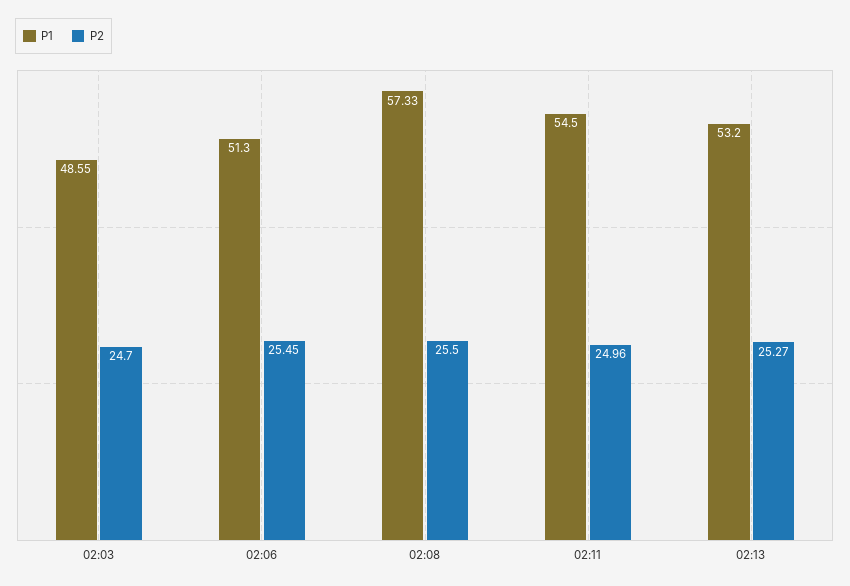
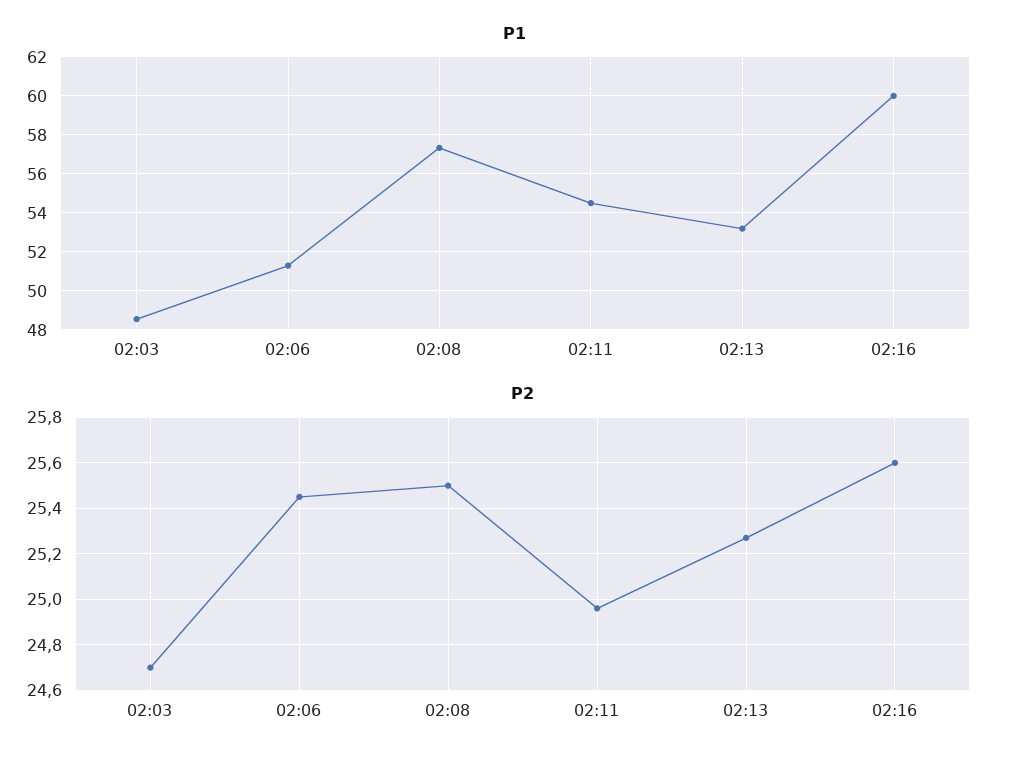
P1, 02:16: none -> 60
P2, 02:16: none -> 25.6

